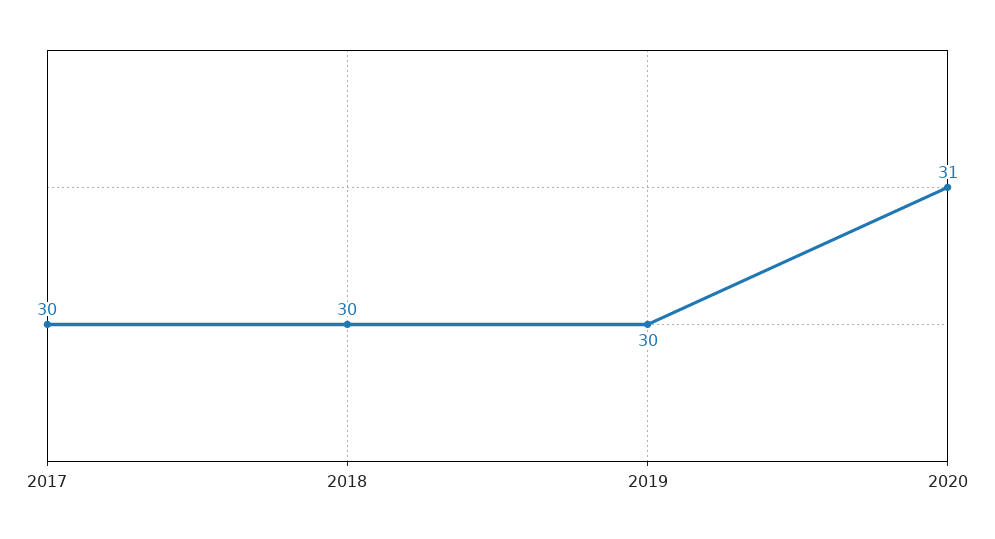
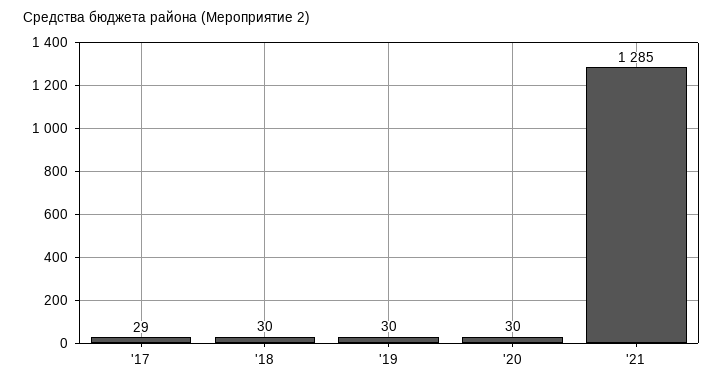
2017: 30 -> 29
2020: 31 -> 30
'21: none -> 1285

